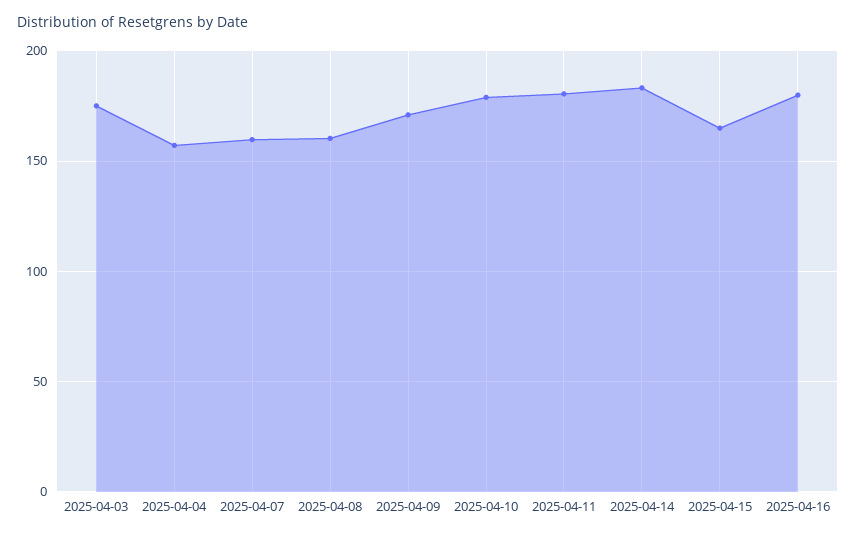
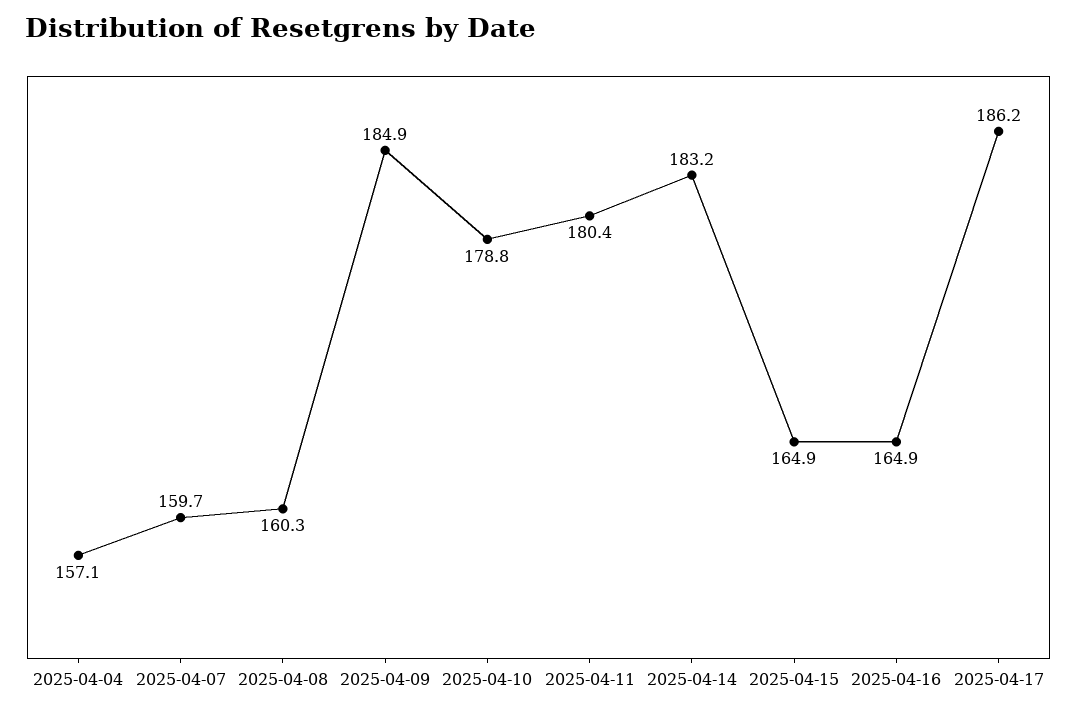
2025-04-03: 175 -> none
2025-04-09: 170 -> 184.9
2025-04-16: 180 -> 164.9
2025-04-17: none -> 186.2

